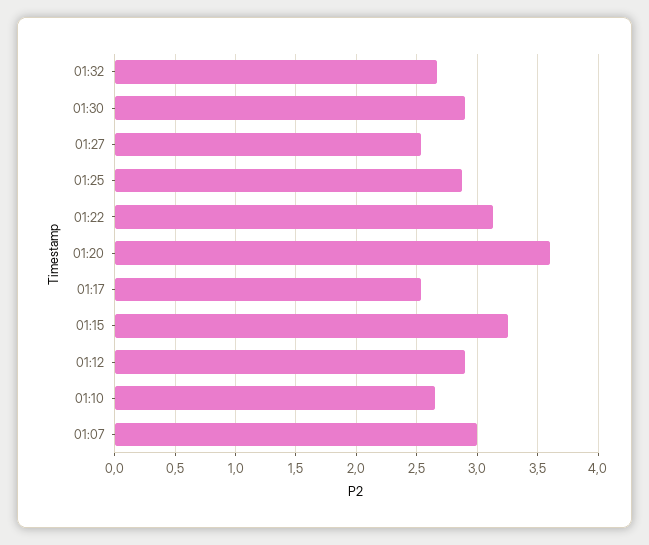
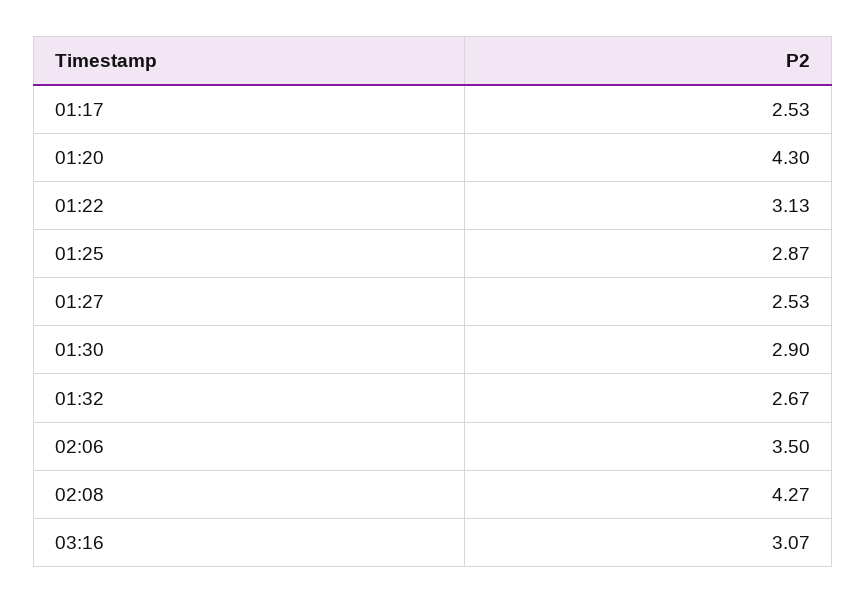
01:20: 3.6 -> 4.3
01:15: 3.25 -> none
01:12: 2.9 -> none
01:10: 2.65 -> none
01:07: 3 -> none
02:06: none -> 3.5
02:08: none -> 4.27
03:16: none -> 3.07

